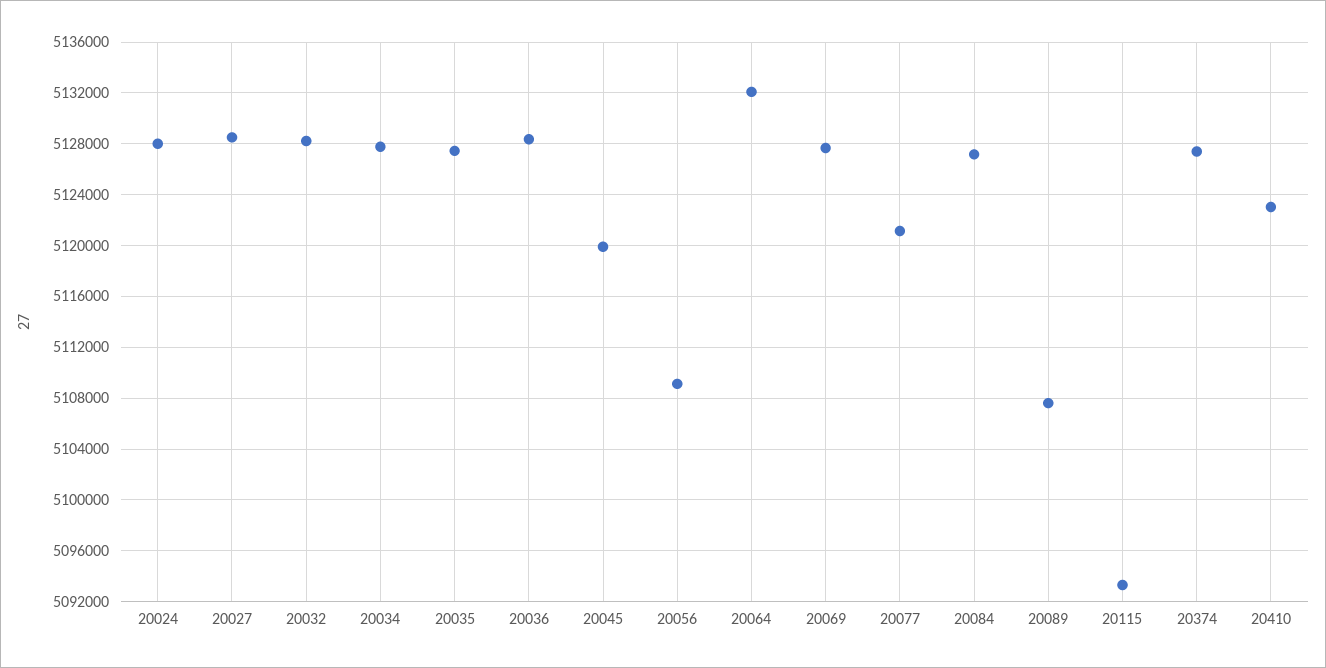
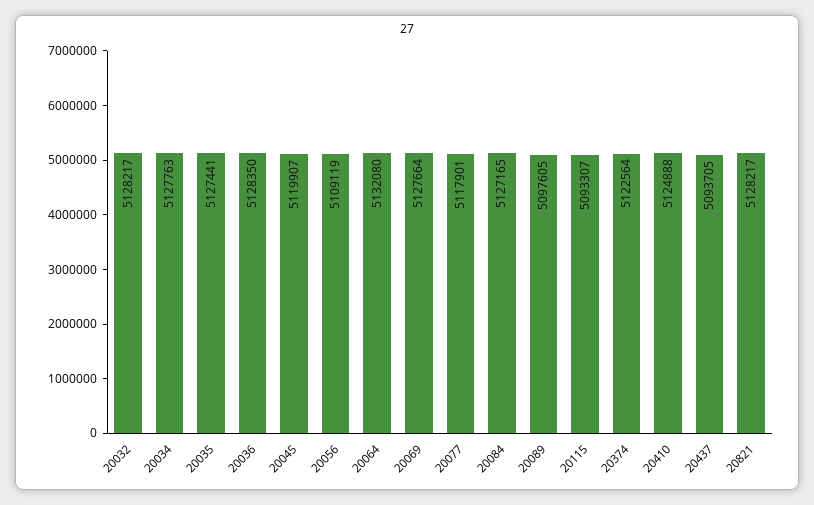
20024: 5128000 -> none
20027: 5128500 -> none
20077: 5121000 -> 5117901
20089: 5107500 -> 5097605
20374: 5127500 -> 5122564
20410: 5123000 -> 5124888
20437: none -> 5093705
20821: none -> 5128217

